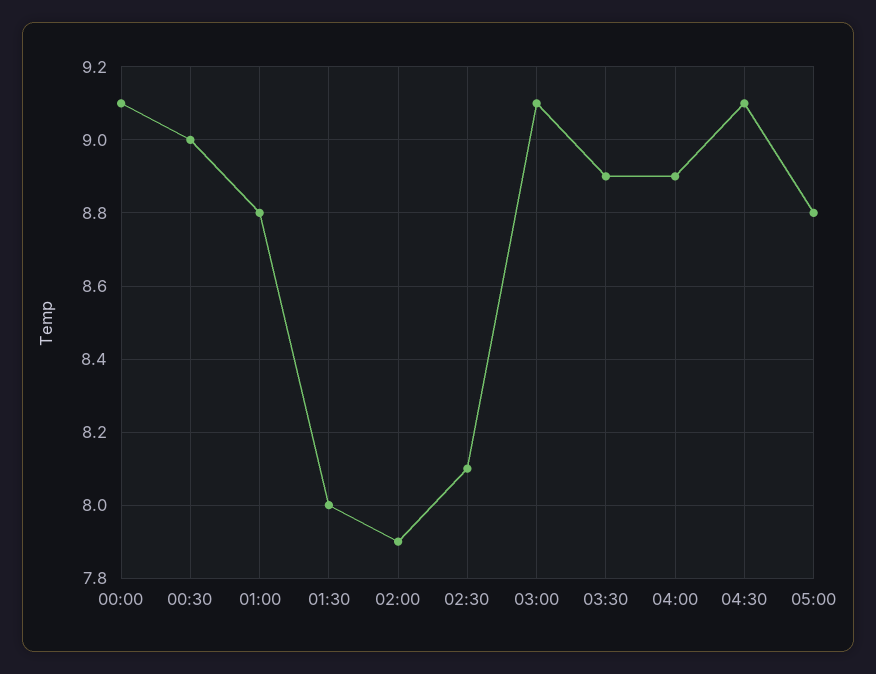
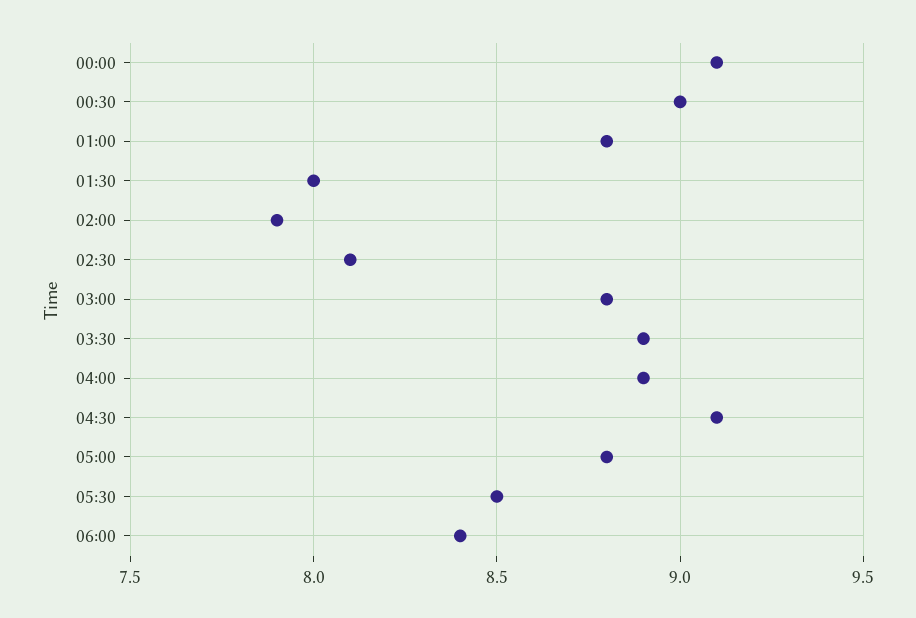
03:00: 9.1 -> 8.8
05:30: none -> 8.5
06:00: none -> 8.4

